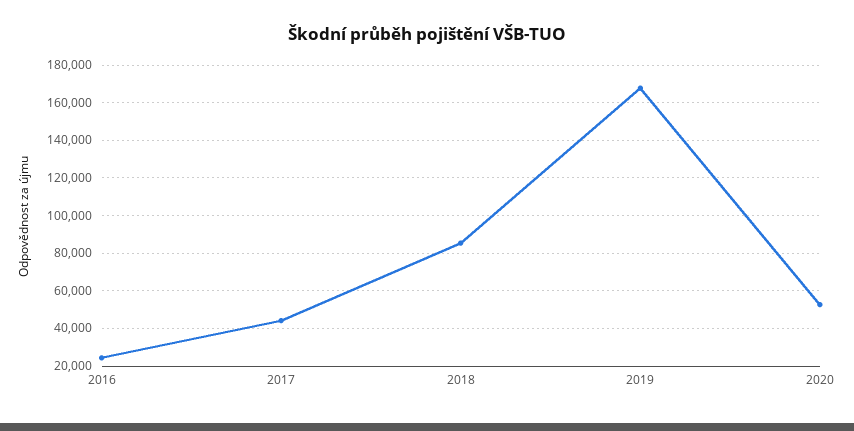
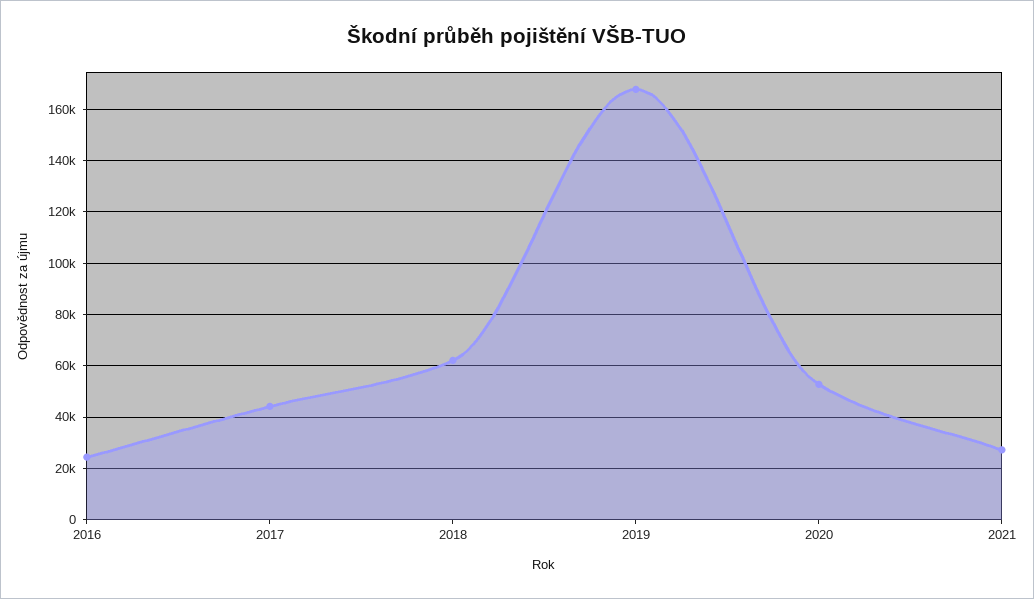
2018: 85000 -> 62500
2021: none -> 27500

